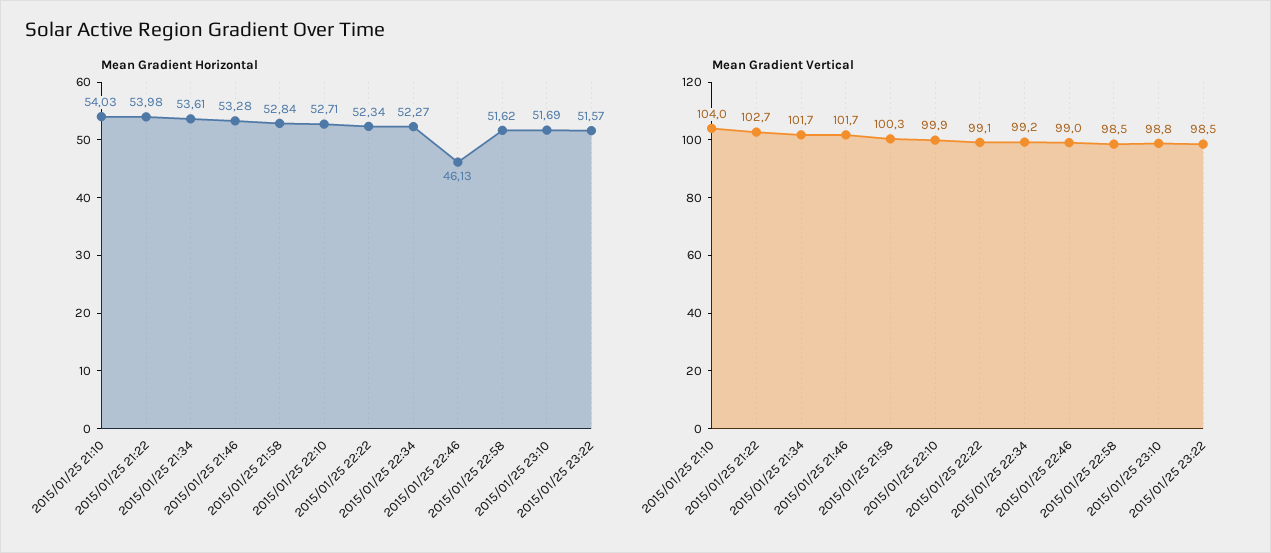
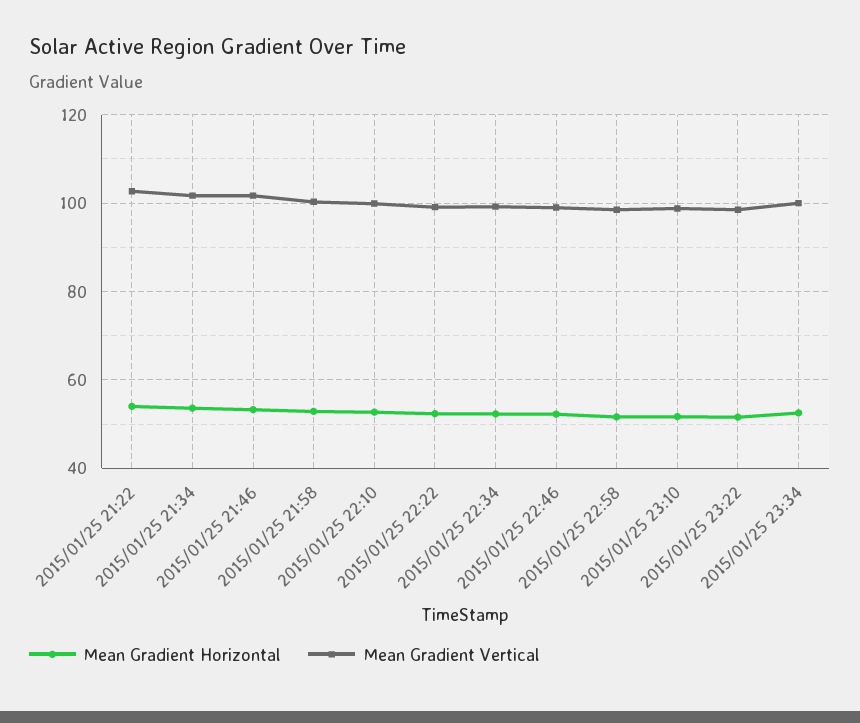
Mean Gradient Horizontal, 2015/01/25 21:10: 54.03 -> none
Mean Gradient Horizontal, 2015/01/25 22:46: 46.13 -> 52
Mean Gradient Vertical, 2015/01/25 21:10: 104 -> none
Mean Gradient Horizontal, 2015/01/25 23:34: none -> 52
Mean Gradient Vertical, 2015/01/25 23:34: none -> 100

